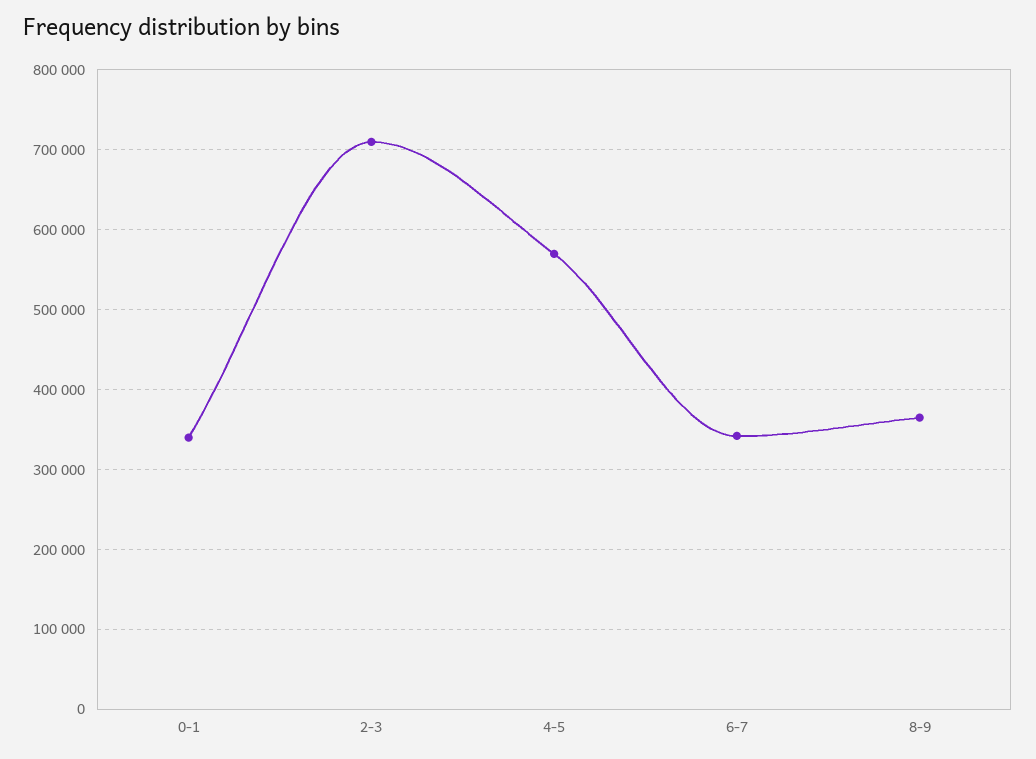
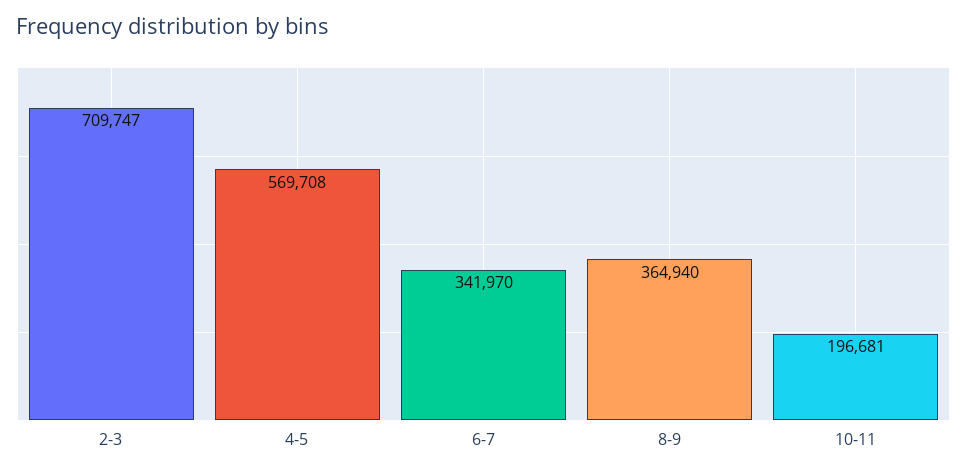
0-1: 340000 -> none
10-11: none -> 196681

